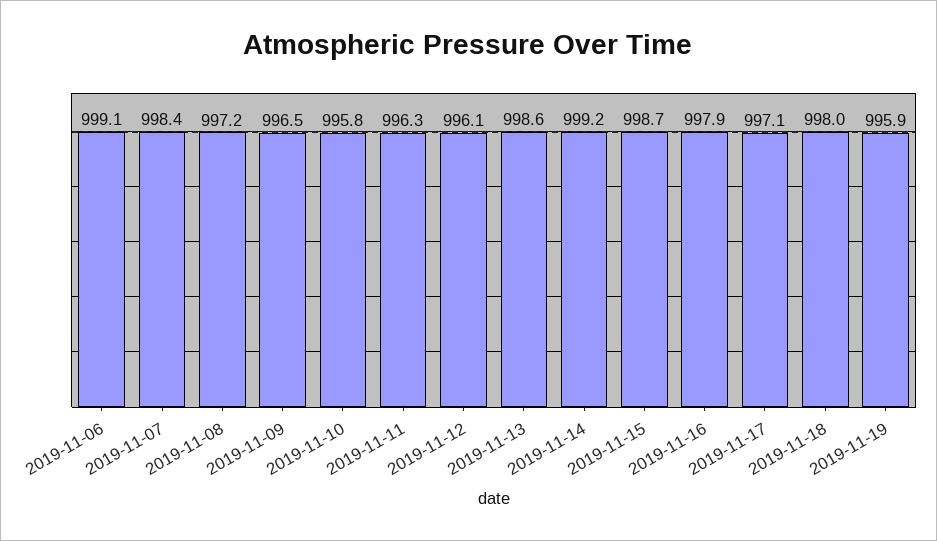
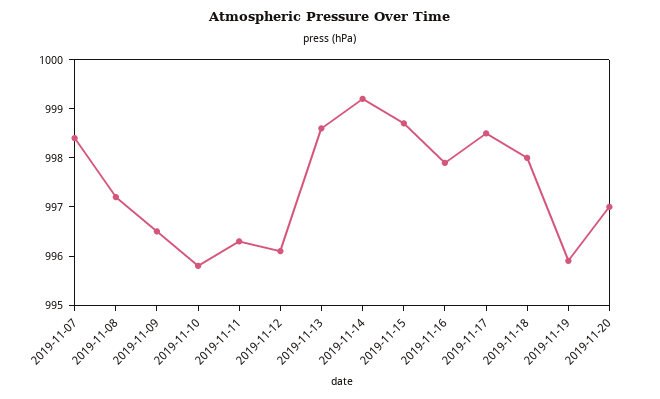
2019-11-06: 999.1 -> none
2019-11-17: 997.1 -> 998.5
2019-11-20: none -> 997

